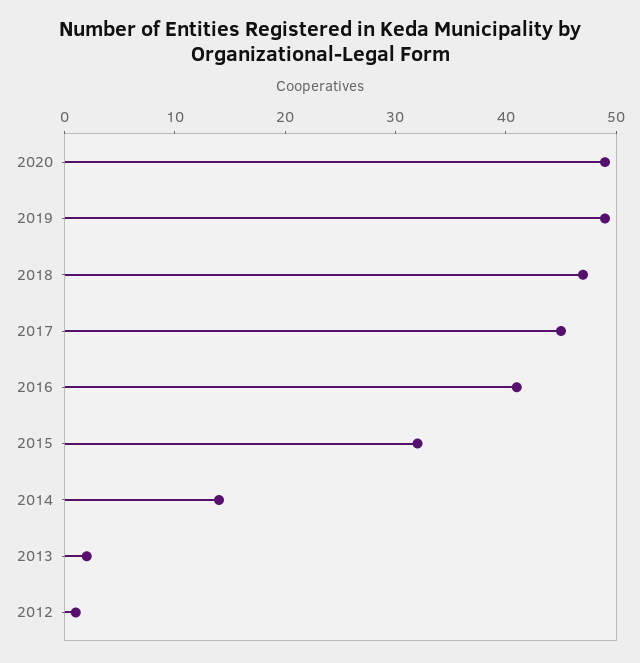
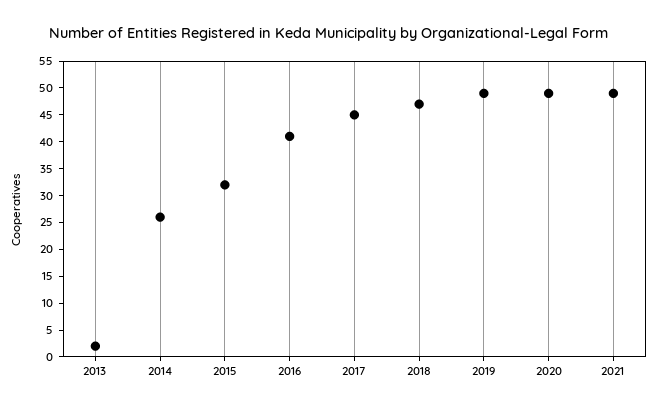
2014: 14 -> 25
2012: 1 -> none
2021: none -> 50

